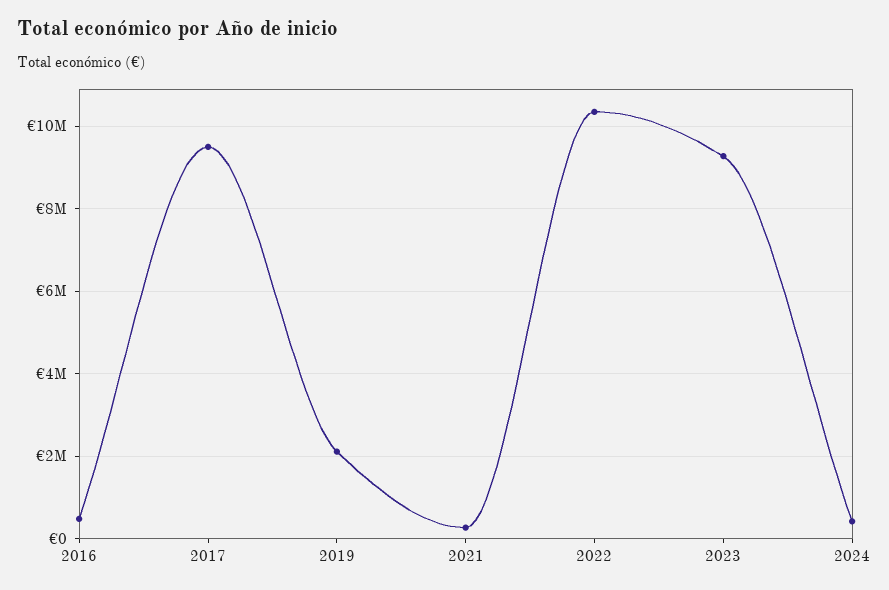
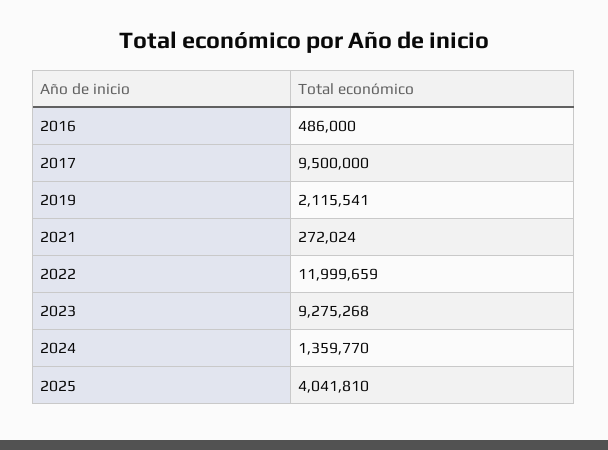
2022: 10400000 -> 11999659
2024: 400000 -> 1359770
2025: none -> 4041810

